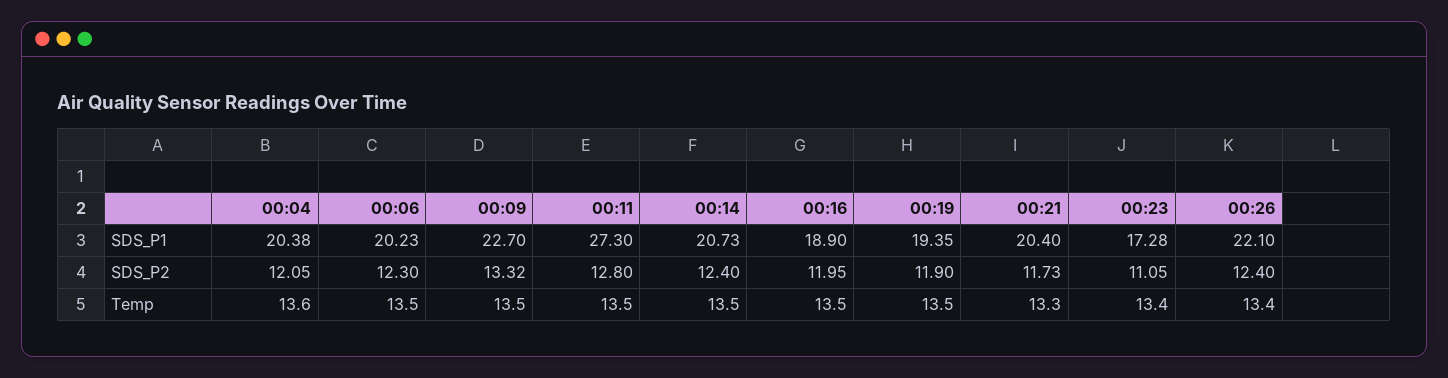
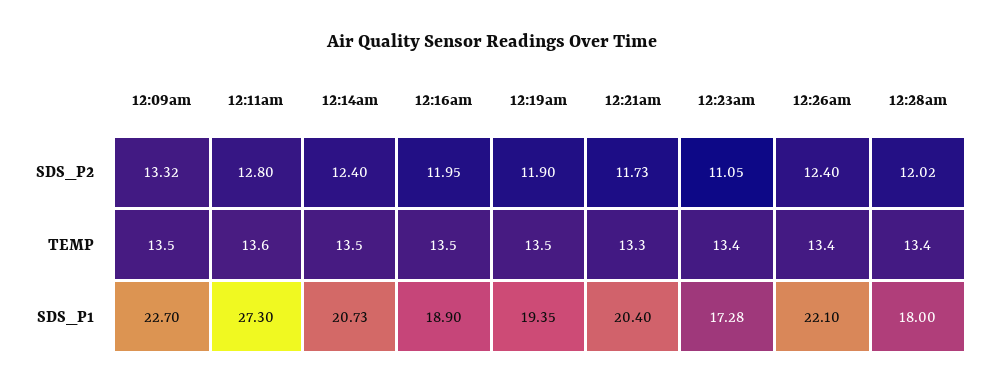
00:04, SDS_P1: 20.38 -> none
00:06, SDS_P1: 20.23 -> none
00:04, SDS_P2: 12.05 -> none
00:06, SDS_P2: 12.3 -> none
00:04, Temp: 13.6 -> none
00:06, Temp: 13.5 -> none
00:11, Temp: 13.5 -> 13.6
12:28am, SDS_P2: none -> 12.02
12:28am, Temp: none -> 13.4
12:28am, SDS_P1: none -> 18

